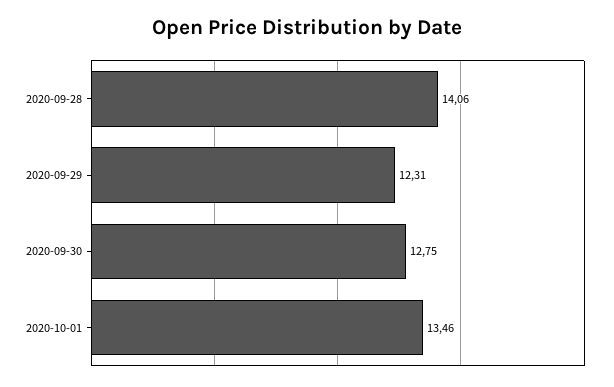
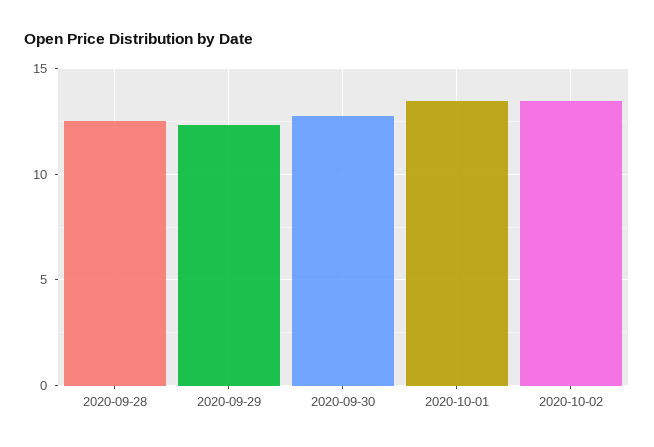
2020-09-28: 14.06 -> 12.5
2020-10-02: none -> 13.5

